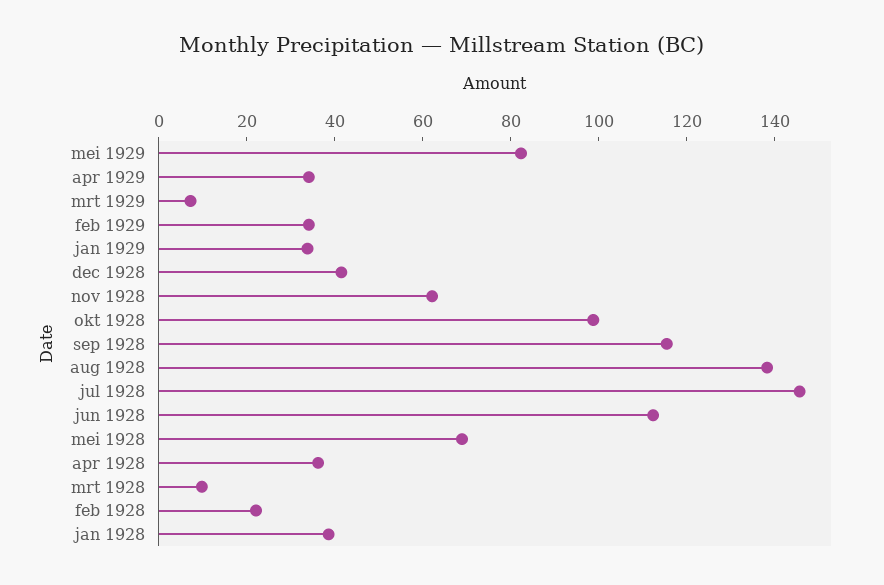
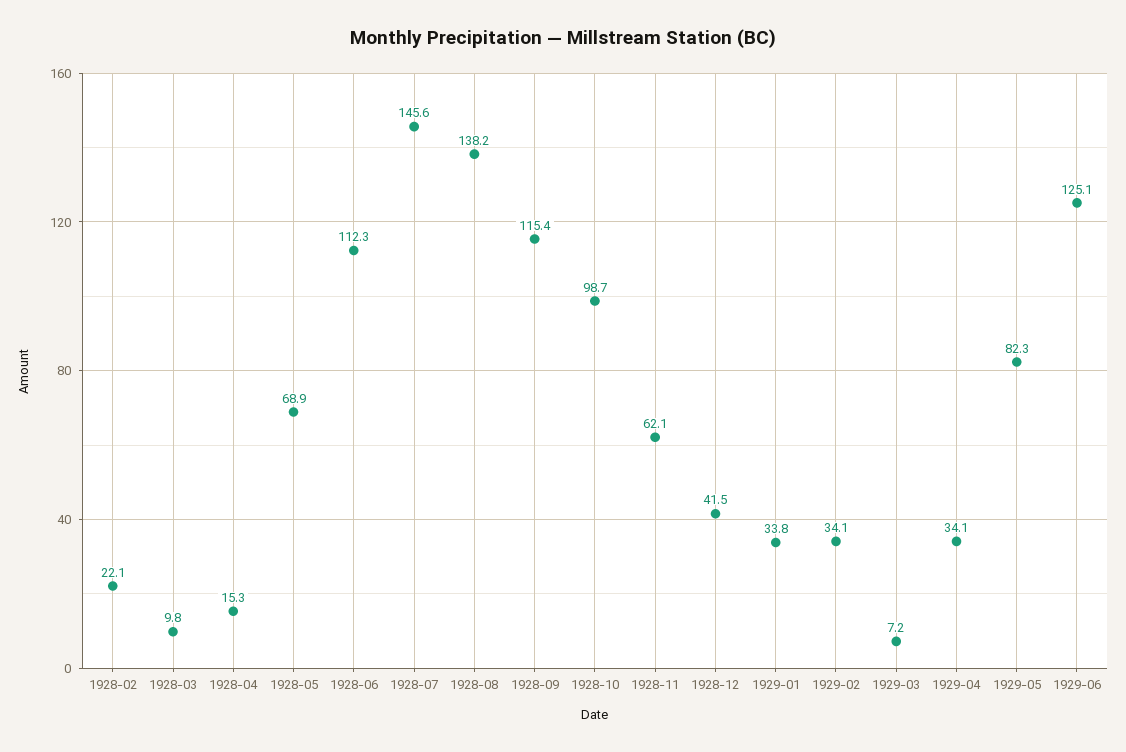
apr 1928: 35 -> 15.3
jan 1928: 40 -> none
1929-06: none -> 125.1

